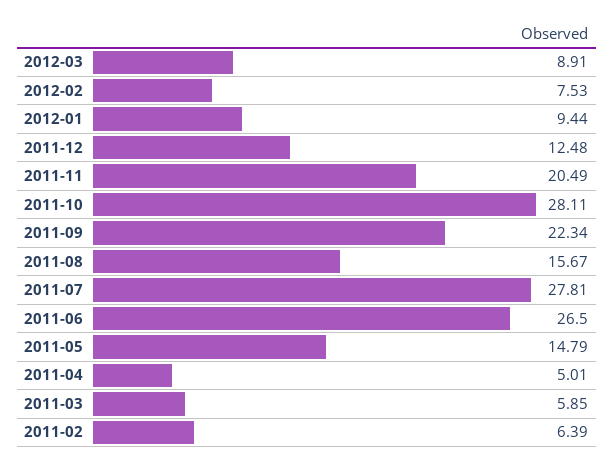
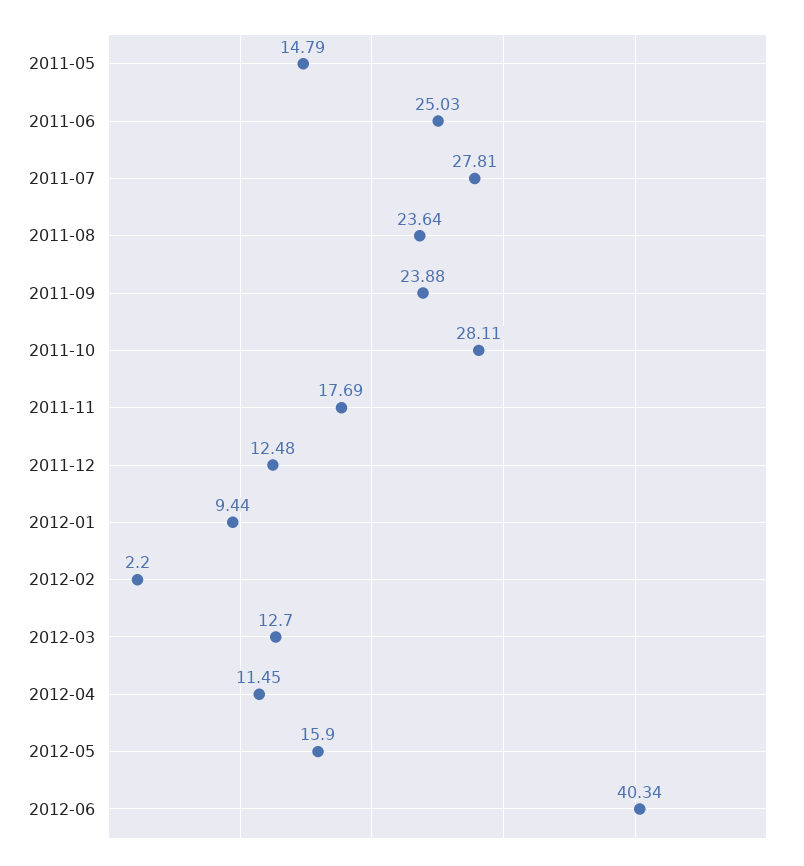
2012-03: 8.91 -> 12.7
2012-02: 7.53 -> 2.2
2011-11: 20.49 -> 17.69
2011-09: 22.34 -> 23.88
2011-08: 15.67 -> 23.64
2011-06: 26.5 -> 25.03
2011-04: 5.01 -> none
2011-03: 5.85 -> none
2011-02: 6.39 -> none
2012-04: none -> 11.45
2012-05: none -> 15.9
2012-06: none -> 40.34

